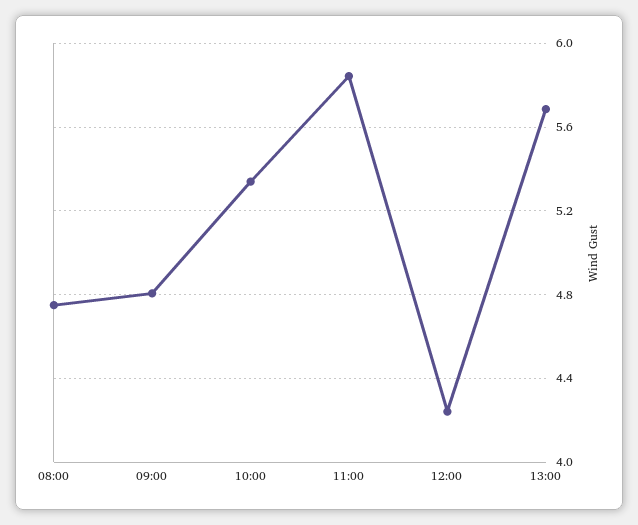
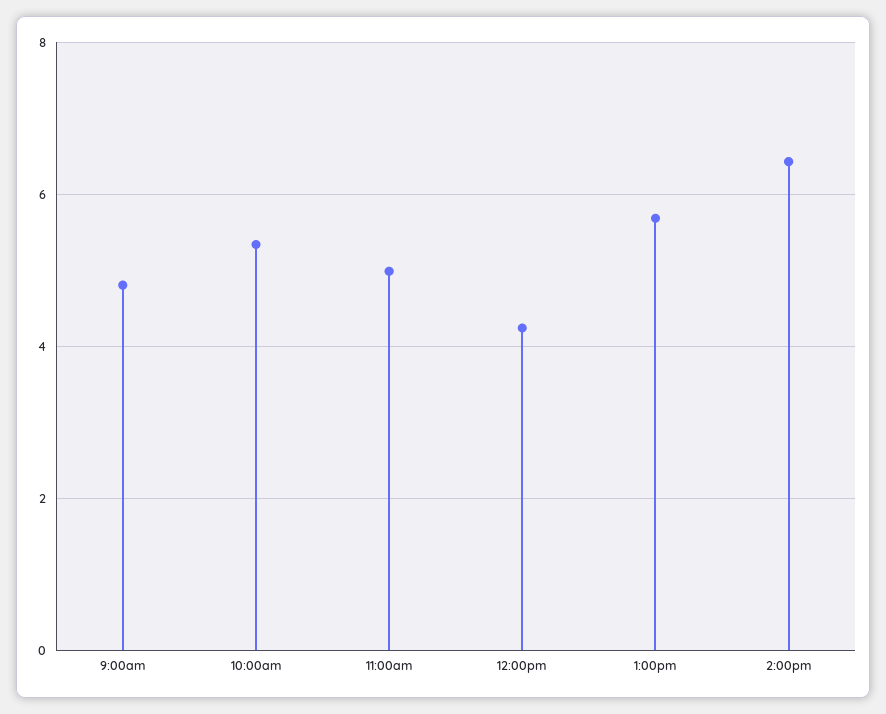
08:00: 4.75 -> none
11:00: 5.85 -> 5
2:00pm: none -> 6.4

